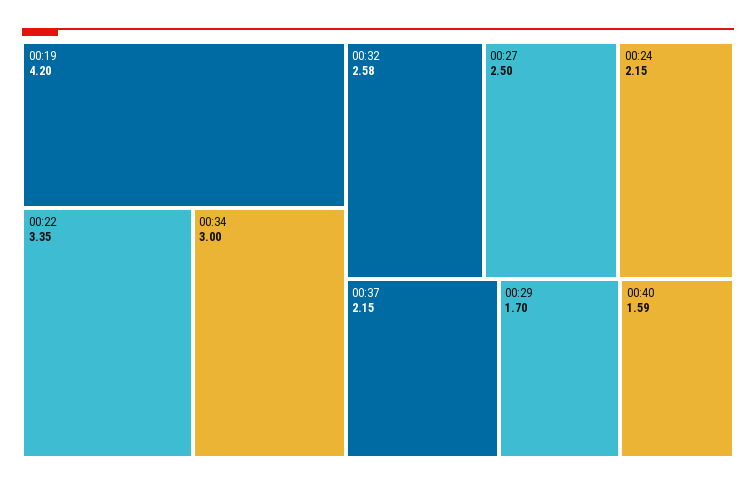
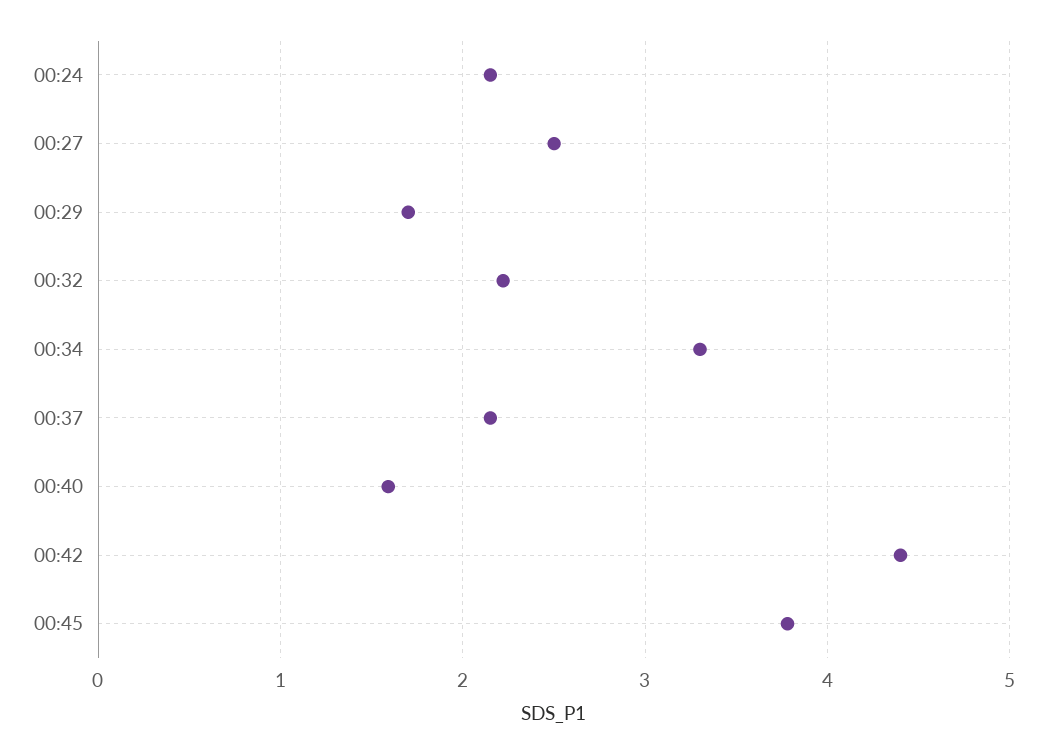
00:19: 4.2 -> none
00:22: 3.35 -> none
00:34: 3 -> 3.3
00:32: 2.58 -> 2.2
00:42: none -> 4.4
00:45: none -> 3.8

